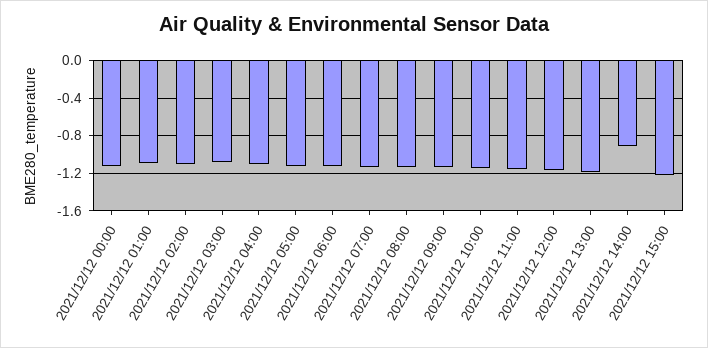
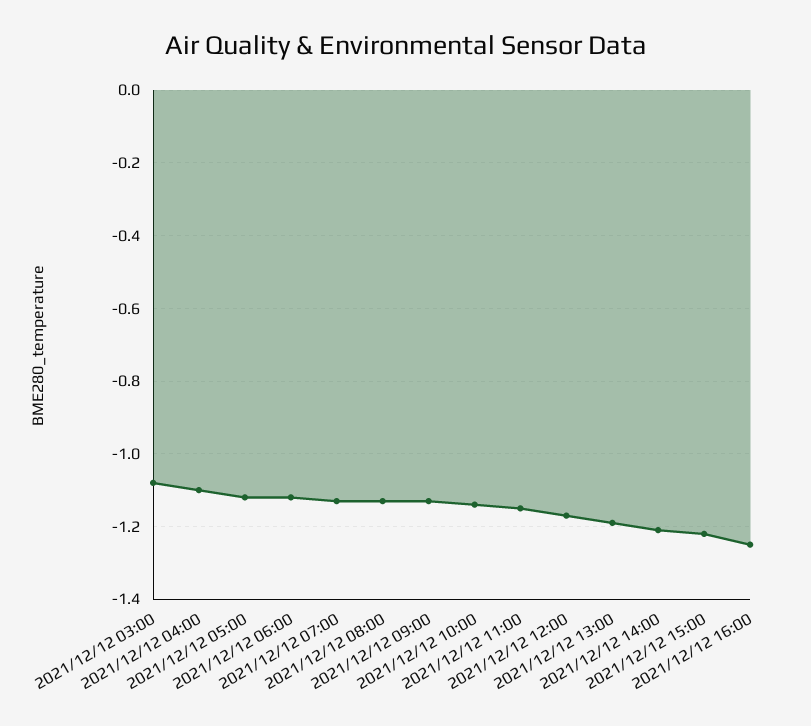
2021/12/12 00:00: -1.1 -> none
2021/12/12 01:00: -1.1 -> none
2021/12/12 02:00: -1.1 -> none
2021/12/12 14:00: -0.9 -> -1.2
2021/12/12 16:00: none -> -1.25

